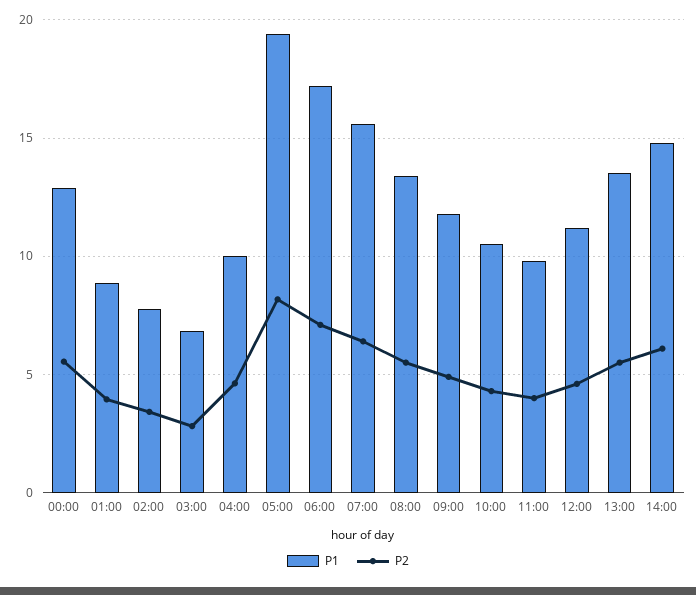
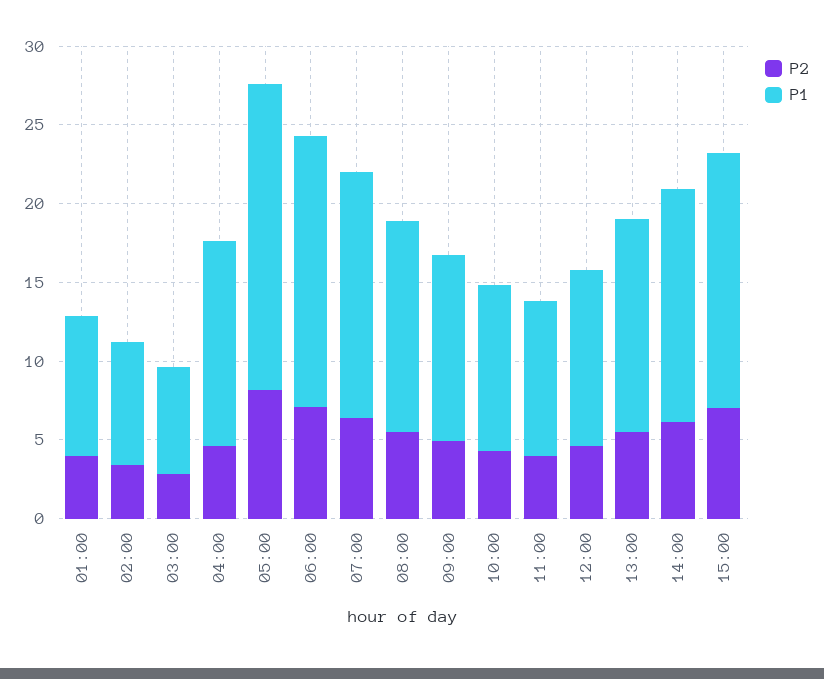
P1, 00:00: 13 -> none
P2, 00:00: 5.5 -> none
P1, 04:00: 10 -> 13
P2, 15:00: none -> 7
P1, 15:00: none -> 16

